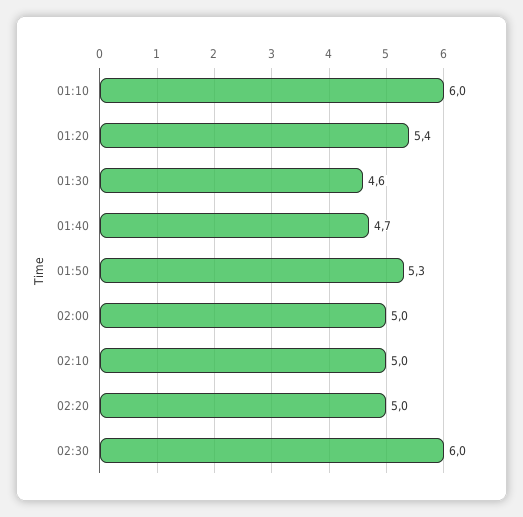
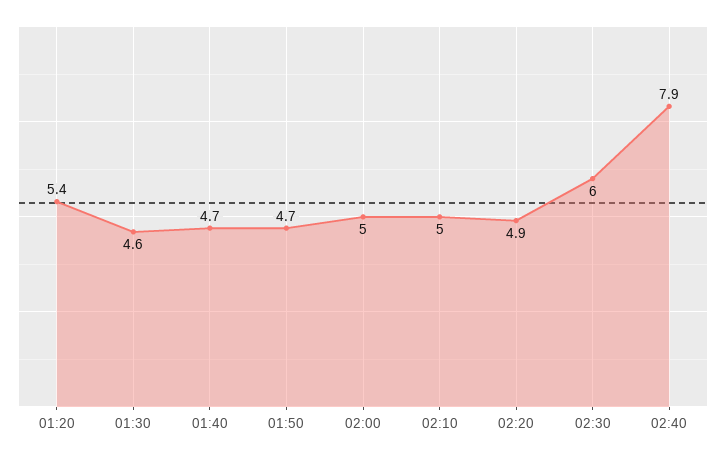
01:10: 6 -> none
01:50: 5.3 -> 4.7
02:20: 5 -> 4.9
02:40: none -> 7.9

